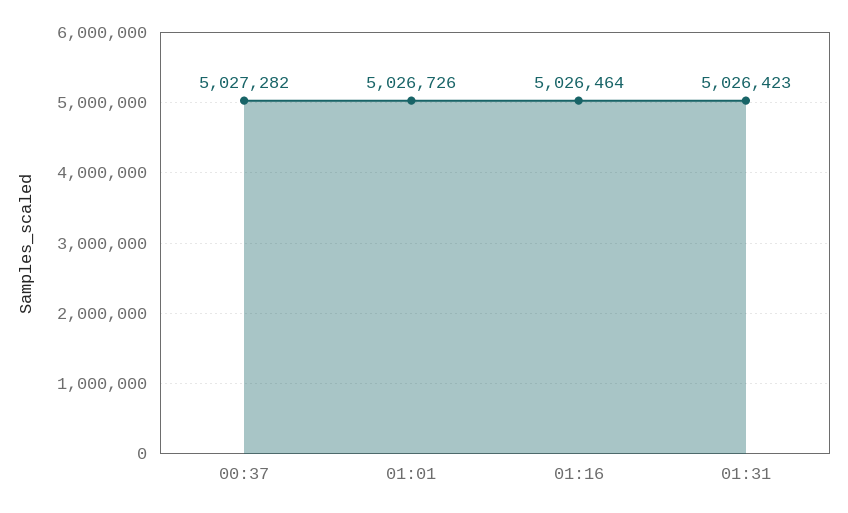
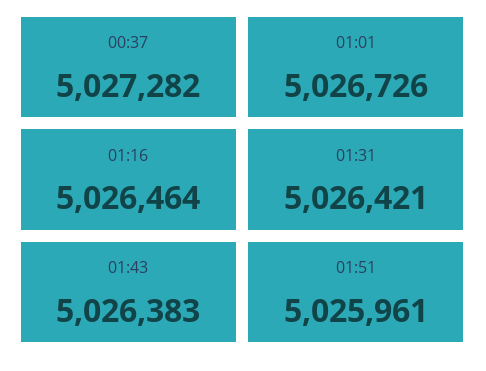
01:31: 5026423 -> 5026421
01:43: none -> 5026383
01:51: none -> 5025961

